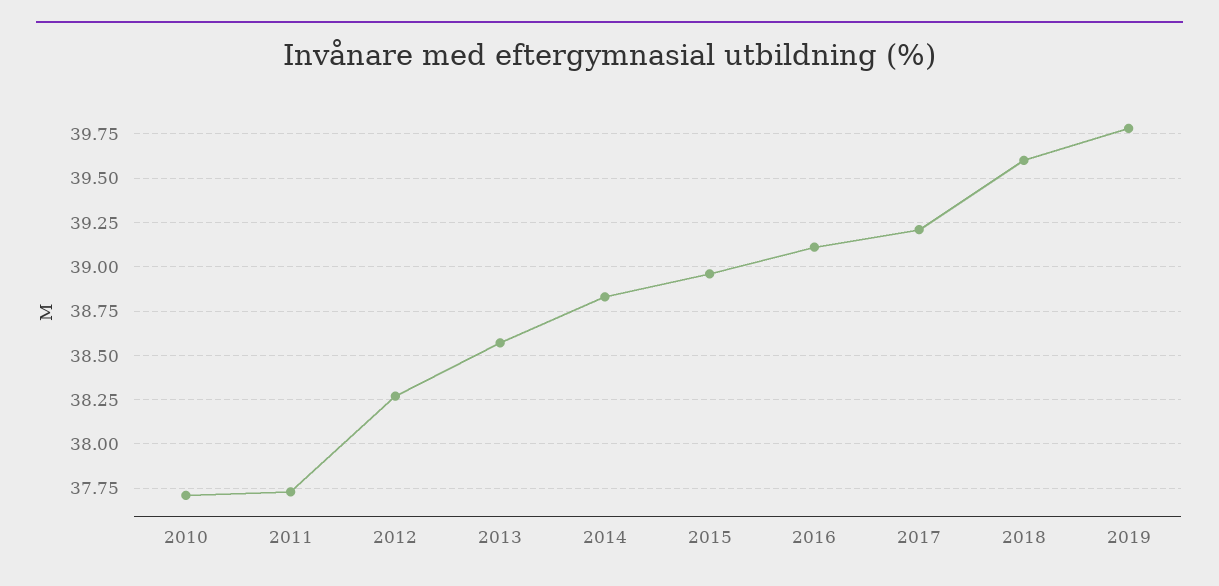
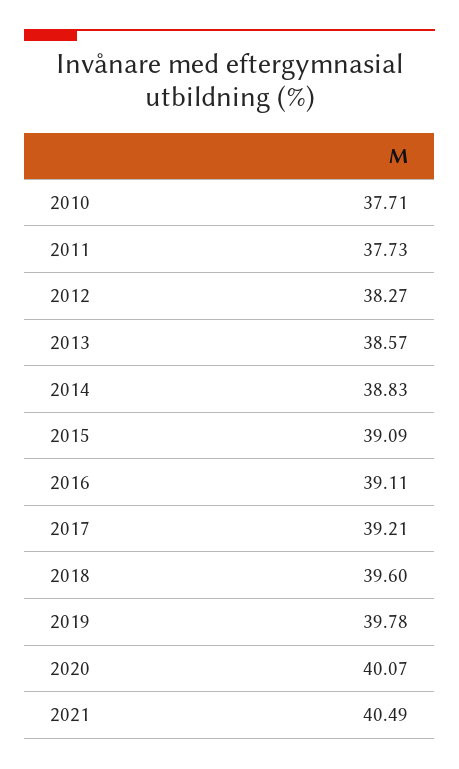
2015: 38.95 -> 39.09
2020: none -> 40.07
2021: none -> 40.49

